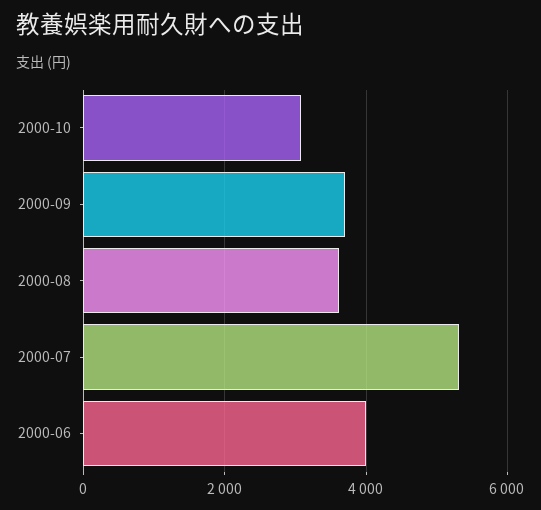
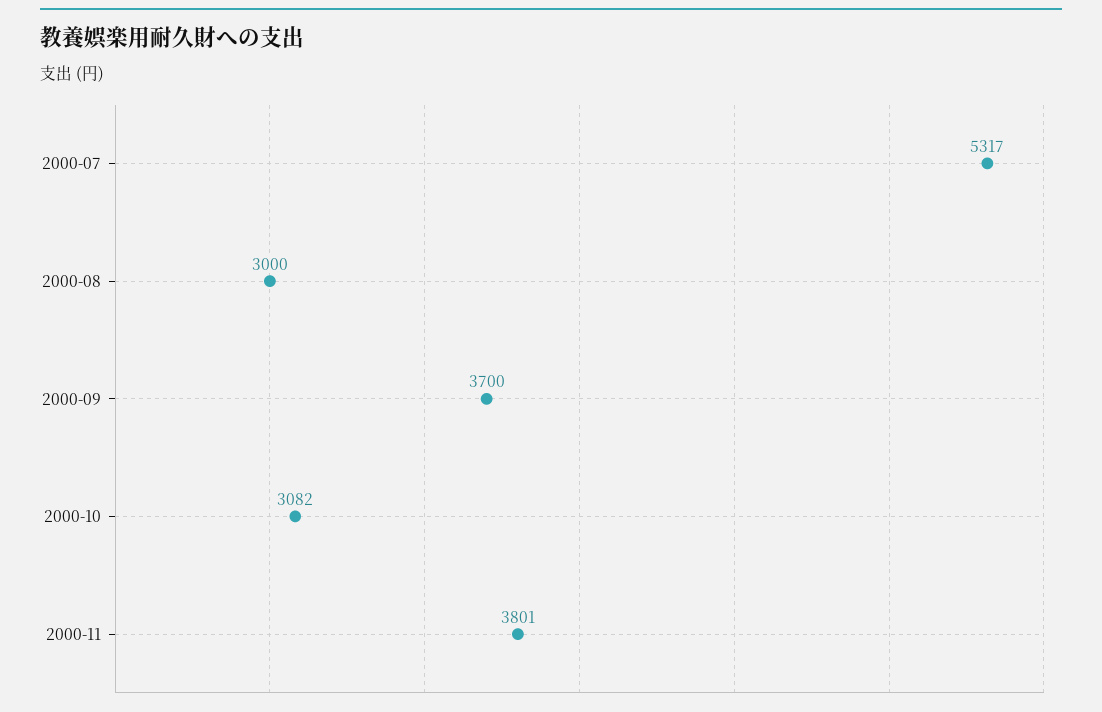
2000-08: 3600 -> 3000
2000-06: 4000 -> none
2000-11: none -> 3801

